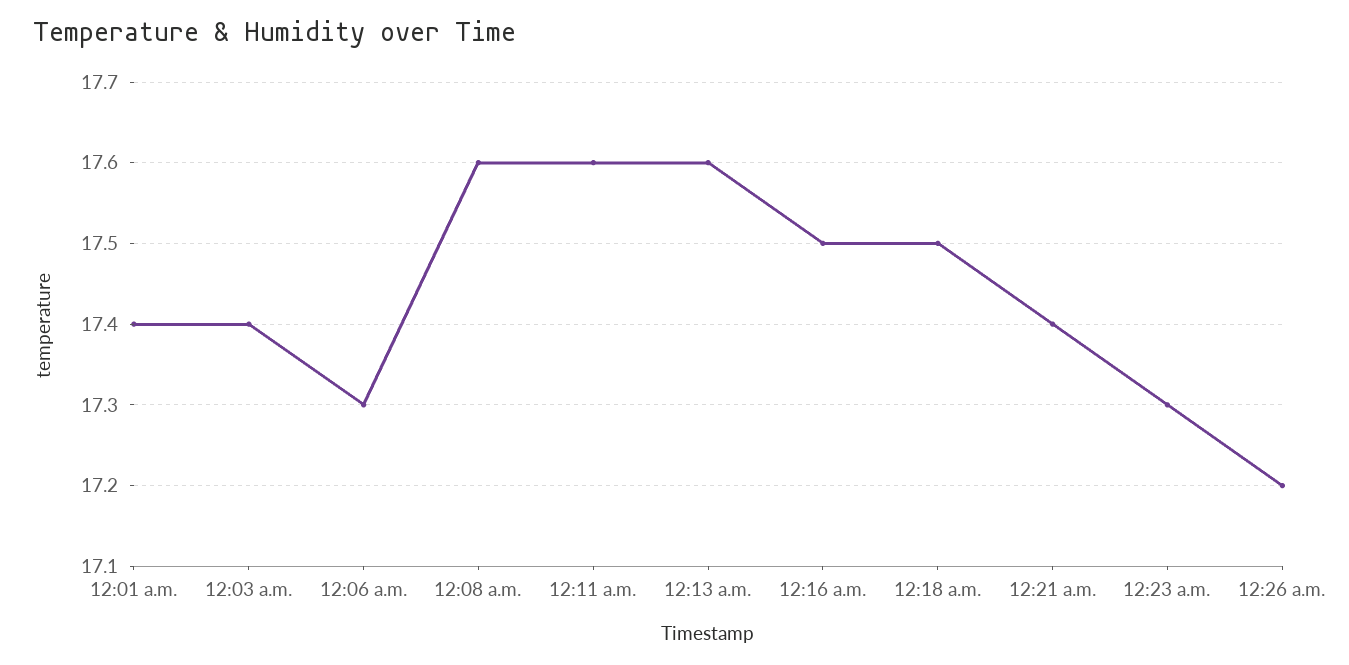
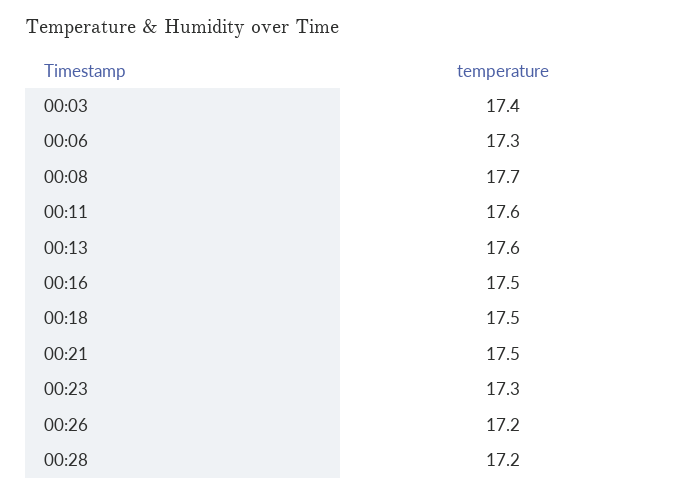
12:01 a.m.: 17.4 -> none
12:08 a.m.: 17.6 -> 17.7
12:21 a.m.: 17.4 -> 17.5
00:28: none -> 17.2

